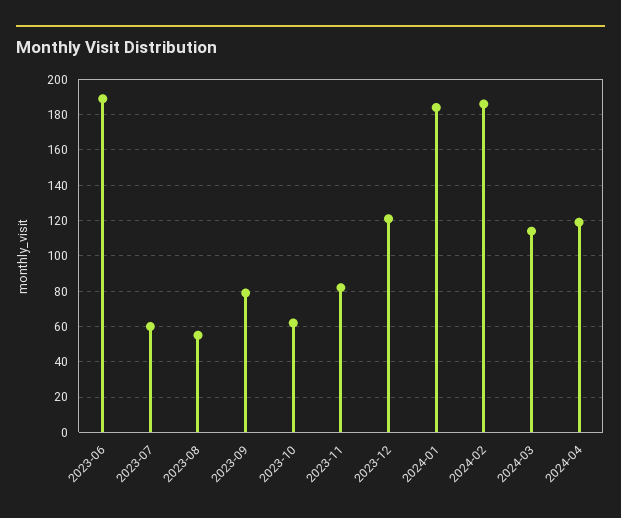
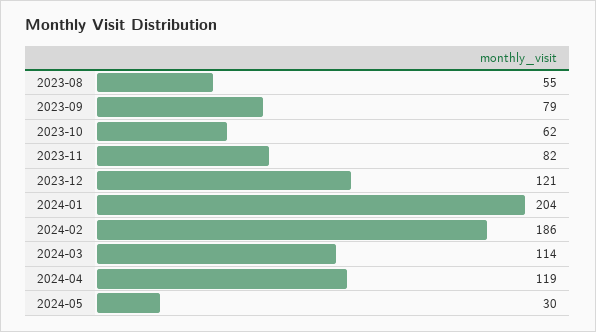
2023-06: 190 -> none
2023-07: 60 -> none
2024-01: 185 -> 204
2024-05: none -> 30

